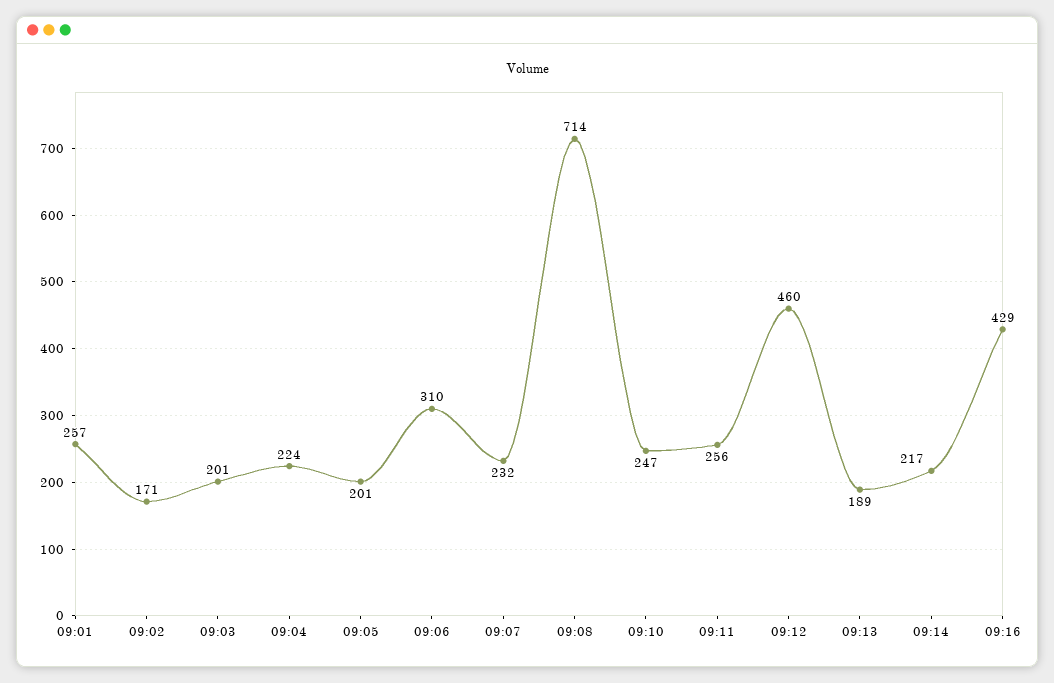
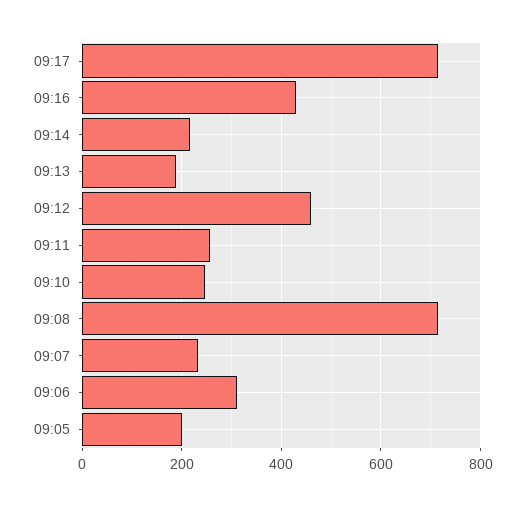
09:01: 257 -> none
09:02: 171 -> none
09:03: 201 -> none
09:04: 224 -> none
09:17: none -> 720

